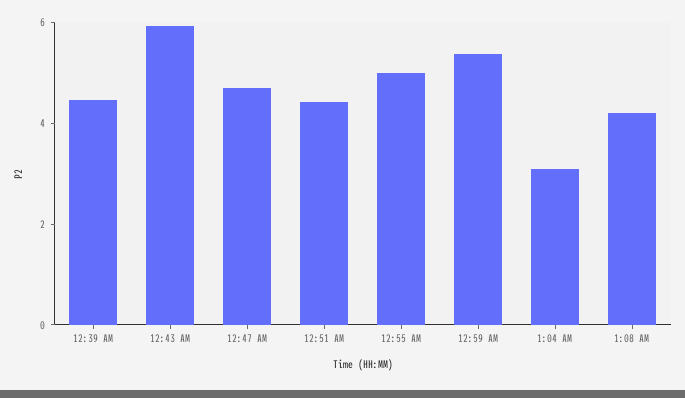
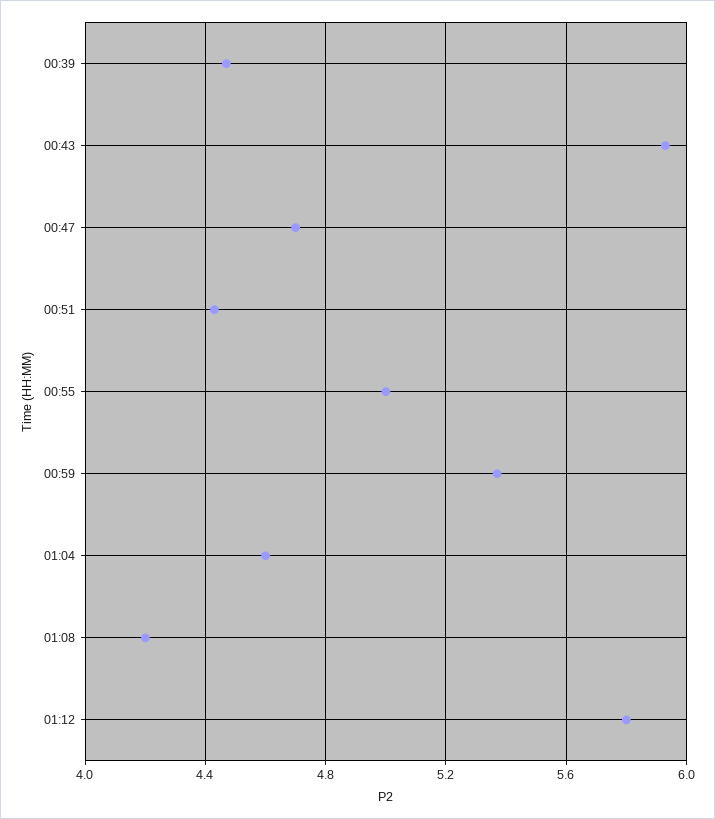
1:04 AM: 3 -> 4.6
01:12: none -> 5.8

